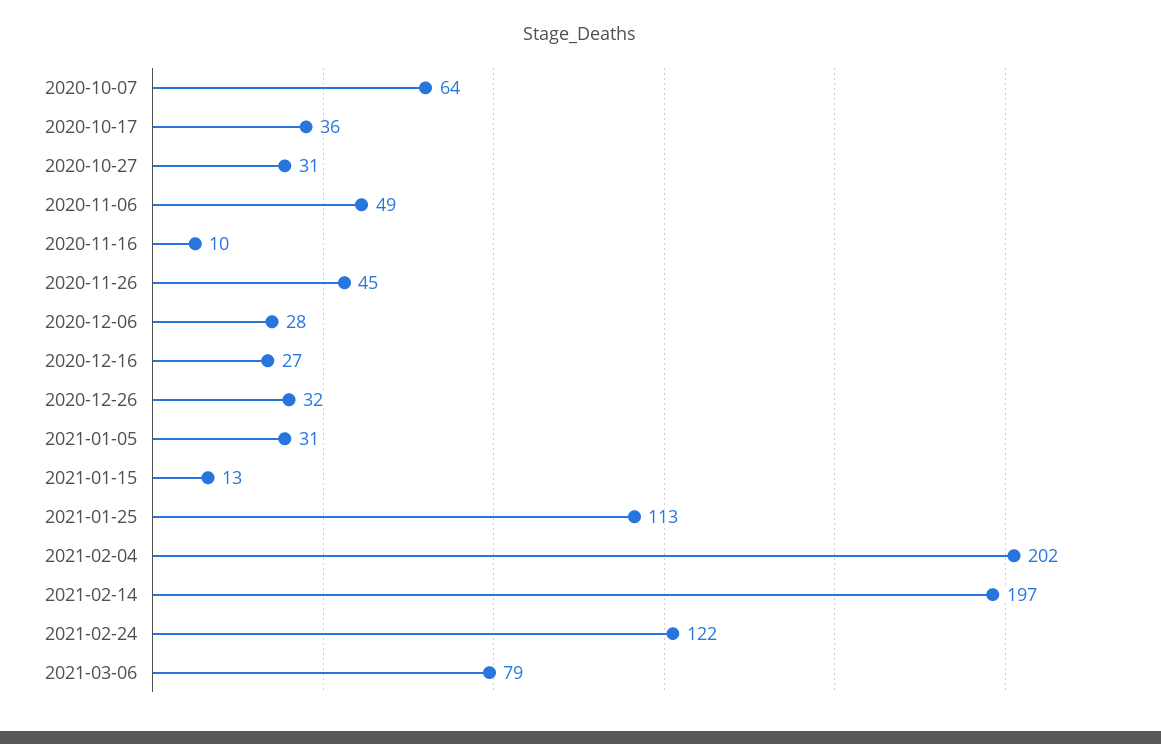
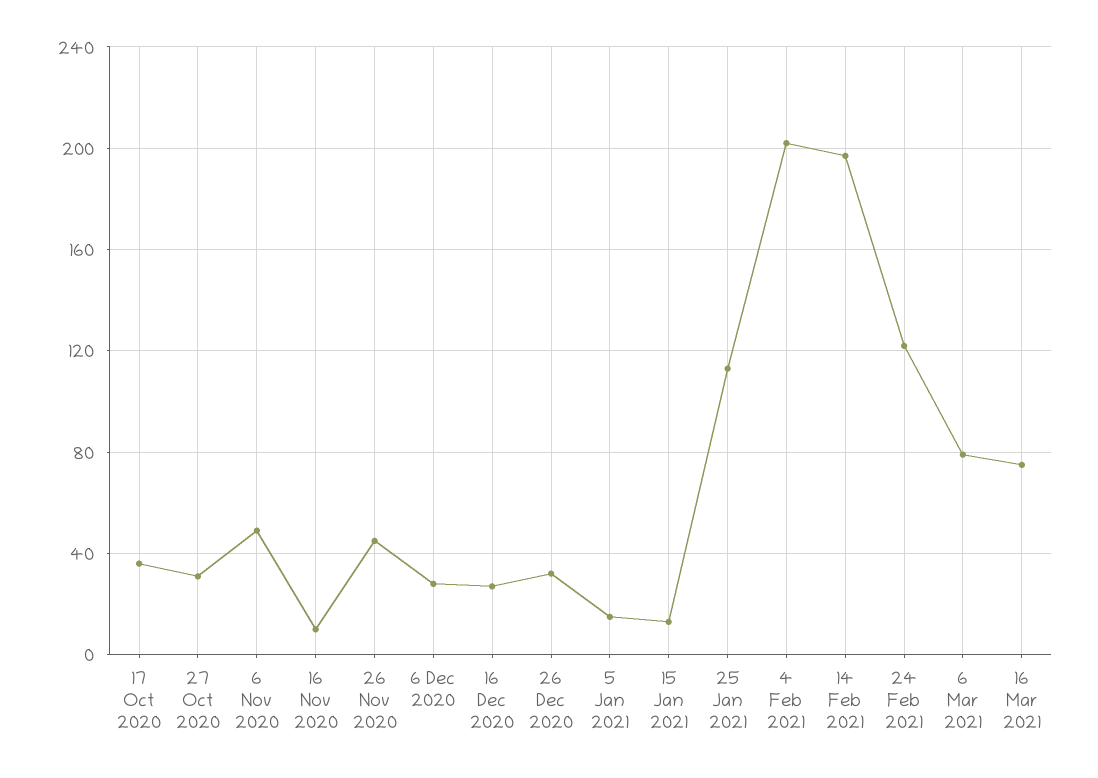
2020-10-07: 64 -> none
2021-01-05: 31 -> 15
16 Mar 2021: none -> 75

